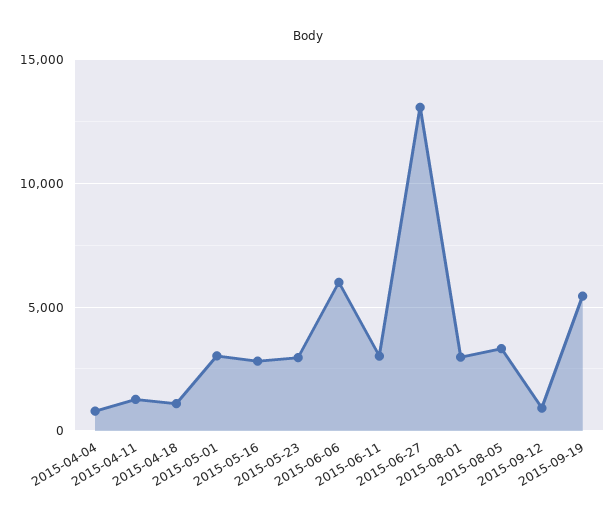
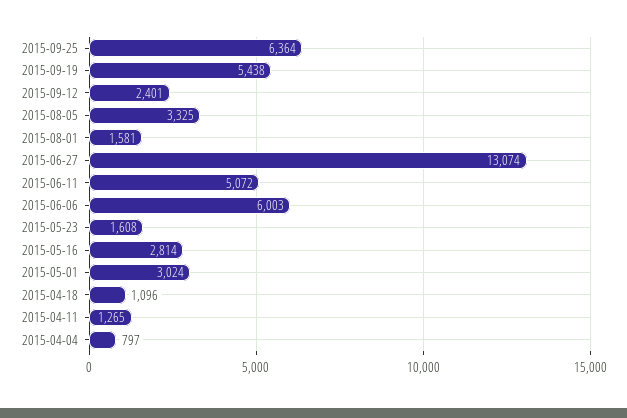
2015-05-23: 3000 -> 1608
2015-06-11: 3000 -> 5072
2015-08-01: 3000 -> 1581
2015-09-12: 1000 -> 2401
2015-09-25: none -> 6364

